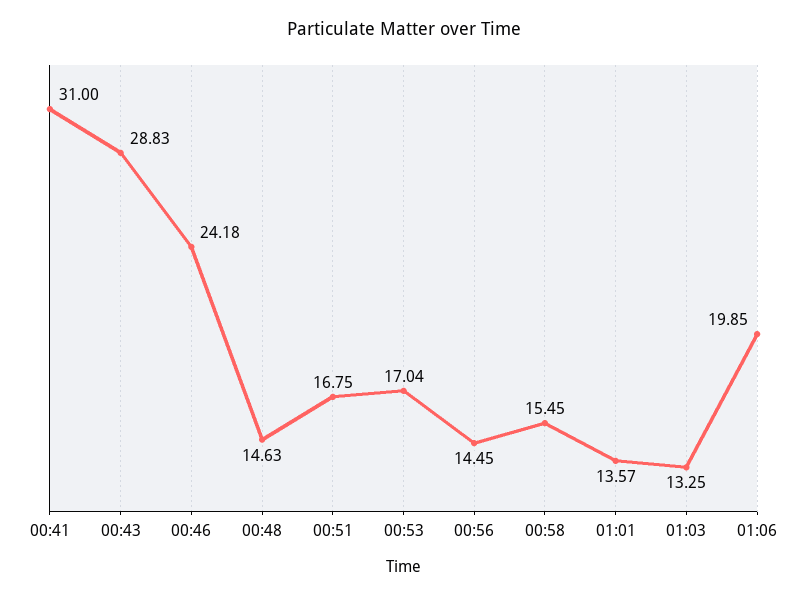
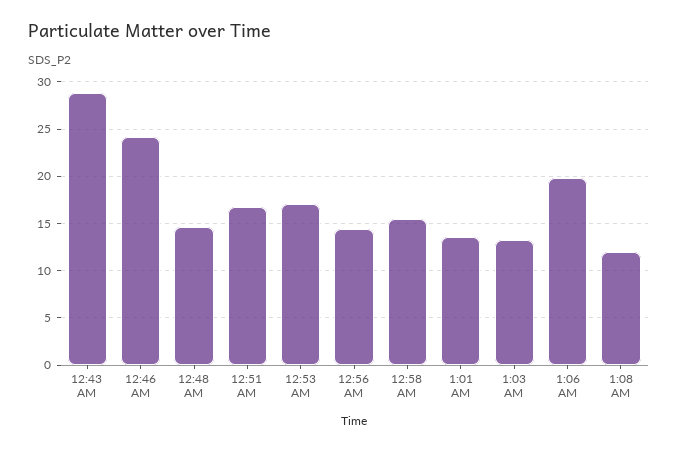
00:41: 31 -> none
1:08 AM: none -> 12

